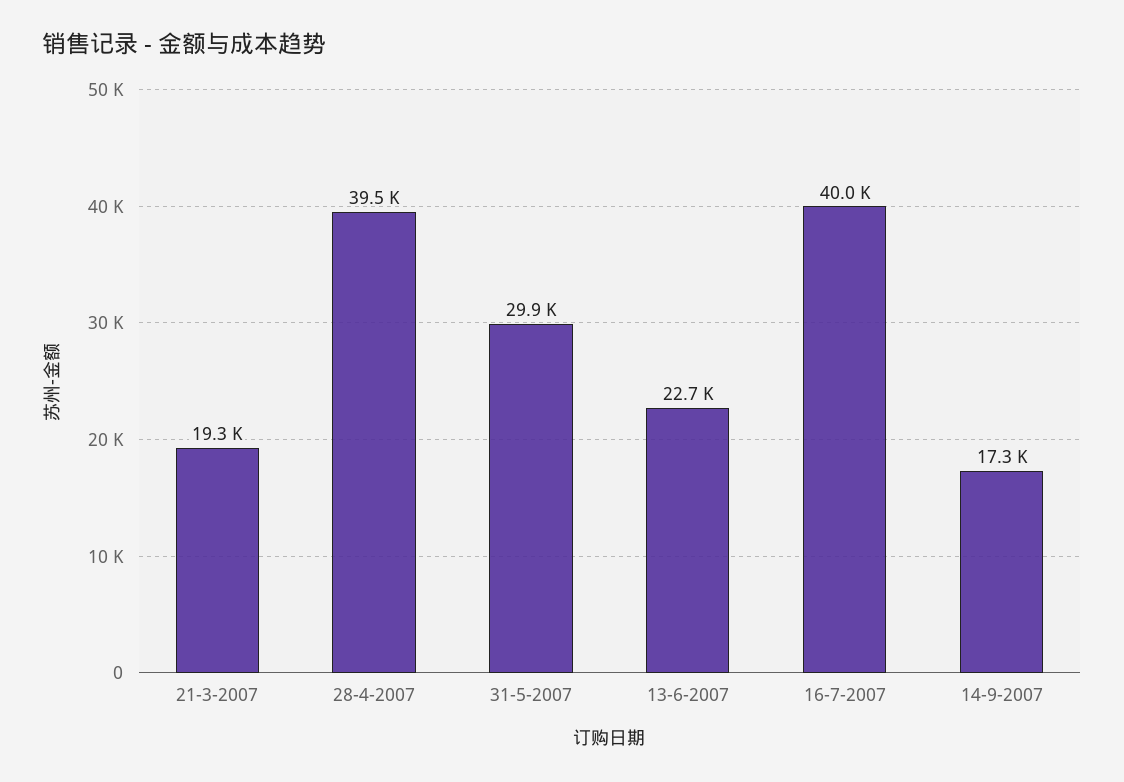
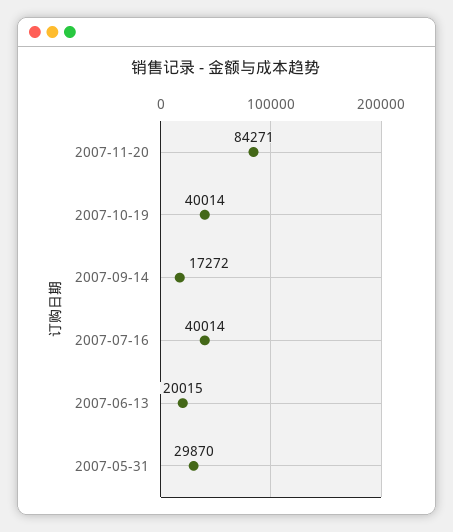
21-3-2007: 19300 -> none
28-4-2007: 39500 -> none
13-6-2007: 22700 -> 20015
2007-11-20: none -> 84271
2007-10-19: none -> 40014

